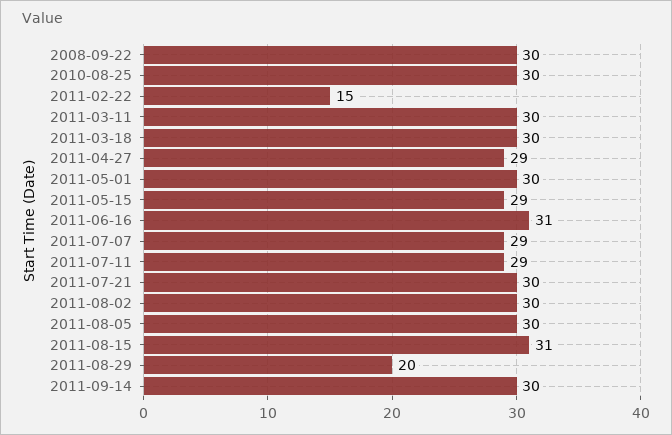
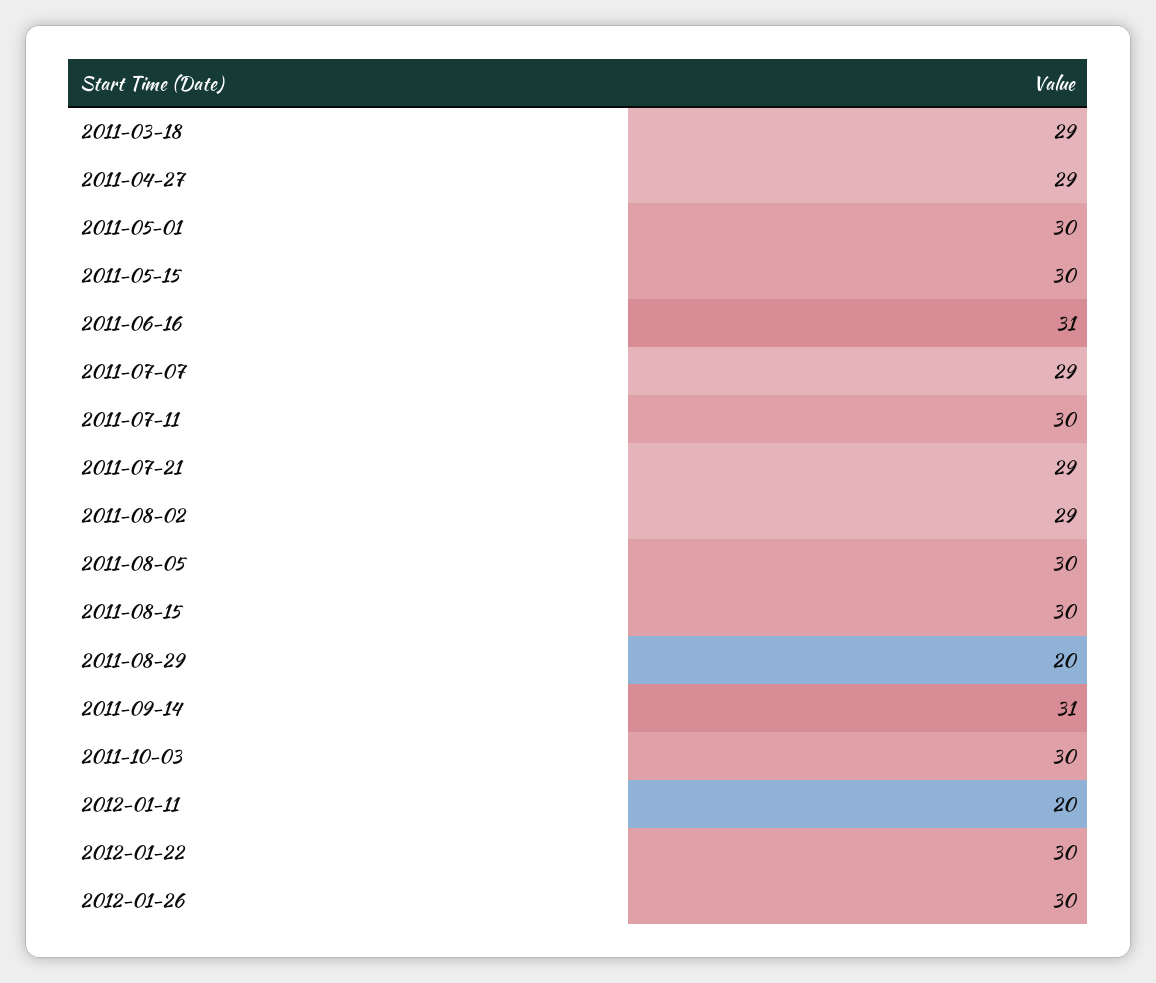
2008-09-22: 30 -> none
2010-08-25: 30 -> none
2011-02-22: 15 -> none
2011-03-11: 30 -> none
2011-03-18: 30 -> 29
2011-05-15: 29 -> 30
2011-07-11: 29 -> 30
2011-07-21: 30 -> 29
2011-08-02: 30 -> 29
2011-08-15: 31 -> 30
2011-09-14: 30 -> 31
2011-10-03: none -> 30
2012-01-11: none -> 20
2012-01-22: none -> 30
2012-01-26: none -> 30

